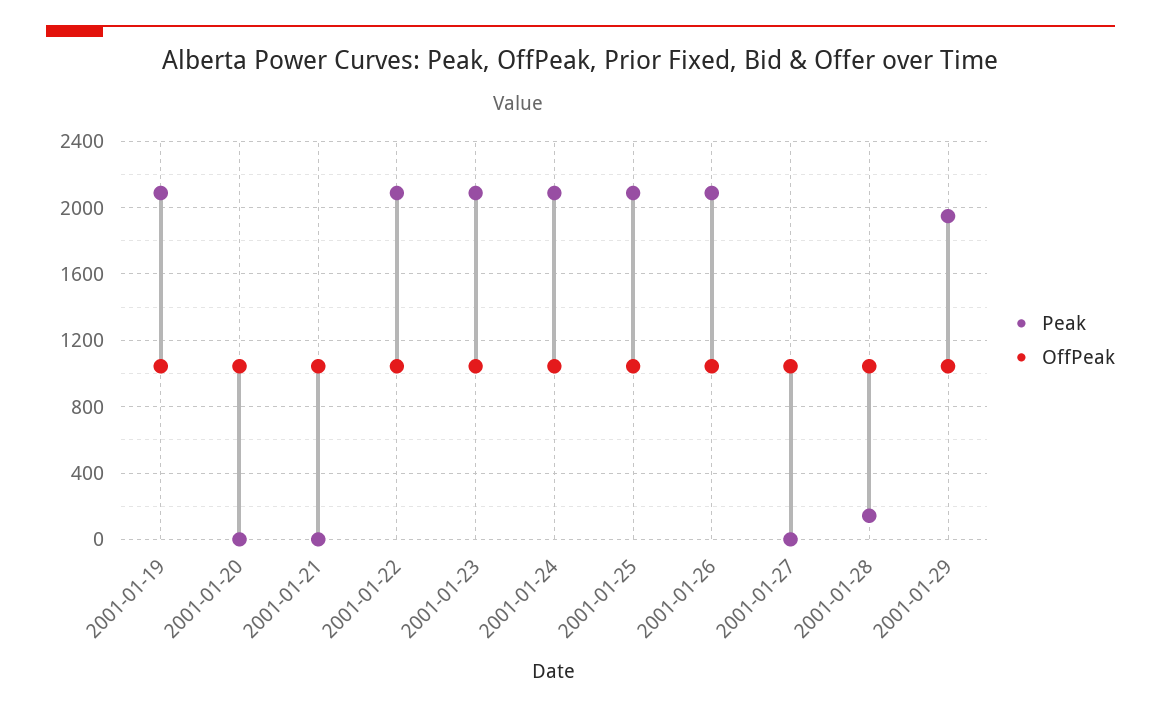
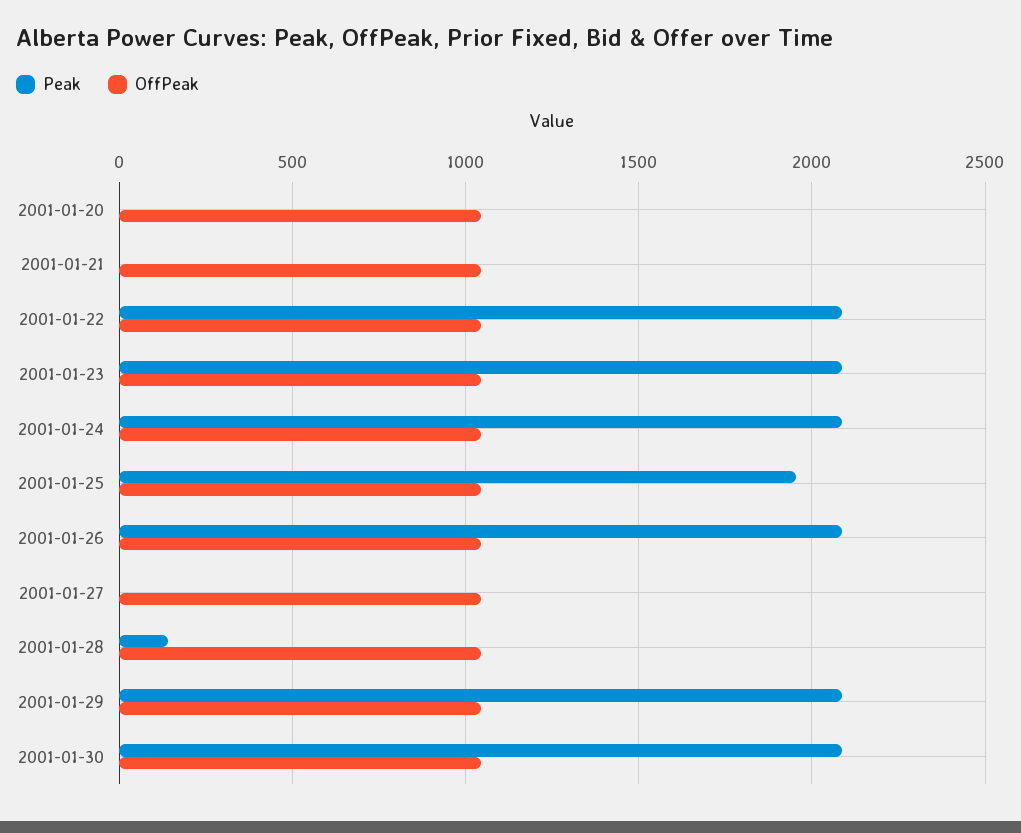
Peak, 2001-01-19: 2100 -> none
OffPeak, 2001-01-19: 1050 -> none
Peak, 2001-01-25: 2100 -> 1950
Peak, 2001-01-29: 1950 -> 2100
Peak, 2001-01-30: none -> 2100
OffPeak, 2001-01-30: none -> 1050

